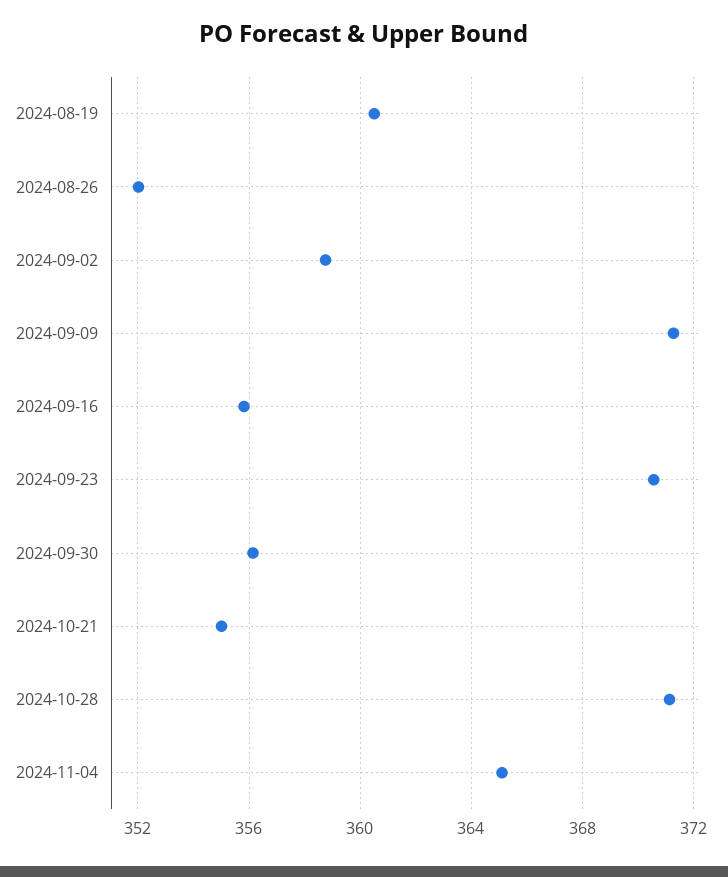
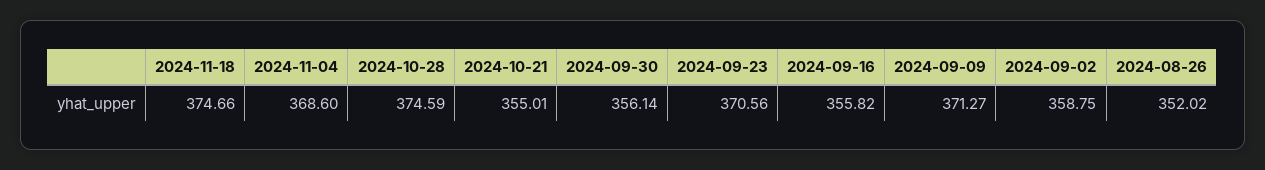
2024-08-19: 360.5 -> none
2024-10-28: 371 -> 374.59
2024-11-04: 365 -> 368.6
2024-11-18: none -> 374.66

